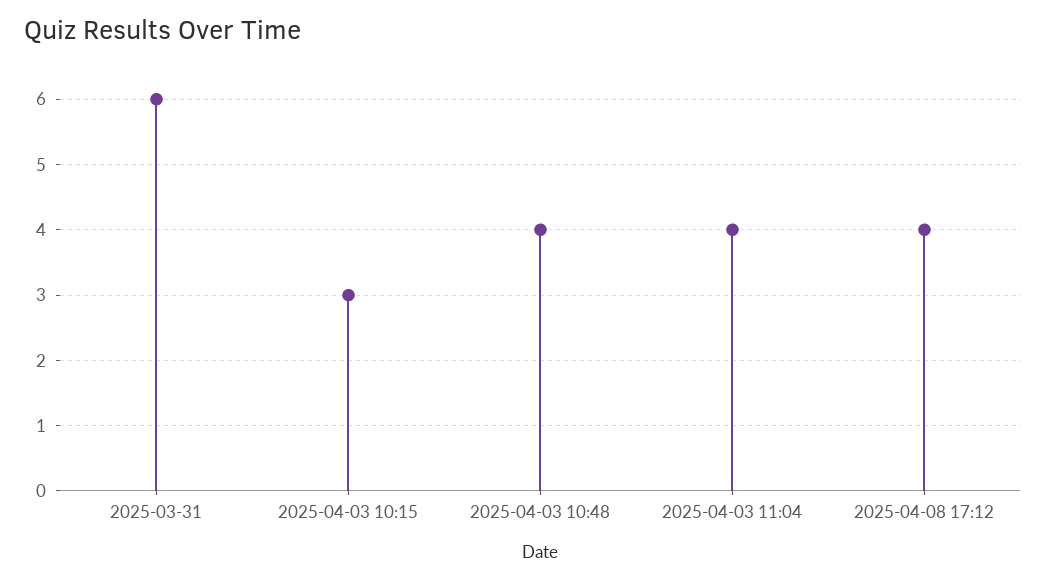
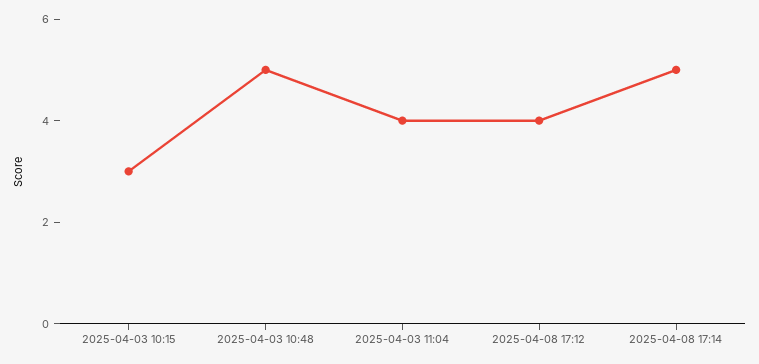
2025-03-31: 6 -> none
2025-04-03 10:48: 4 -> 5
2025-04-08 17:14: none -> 5

